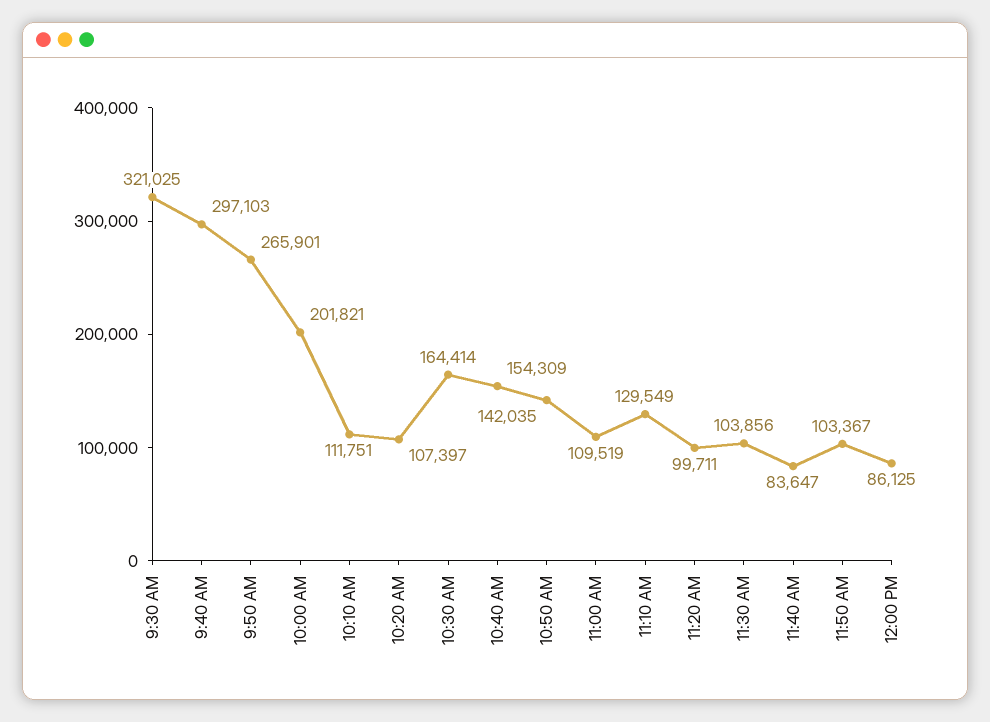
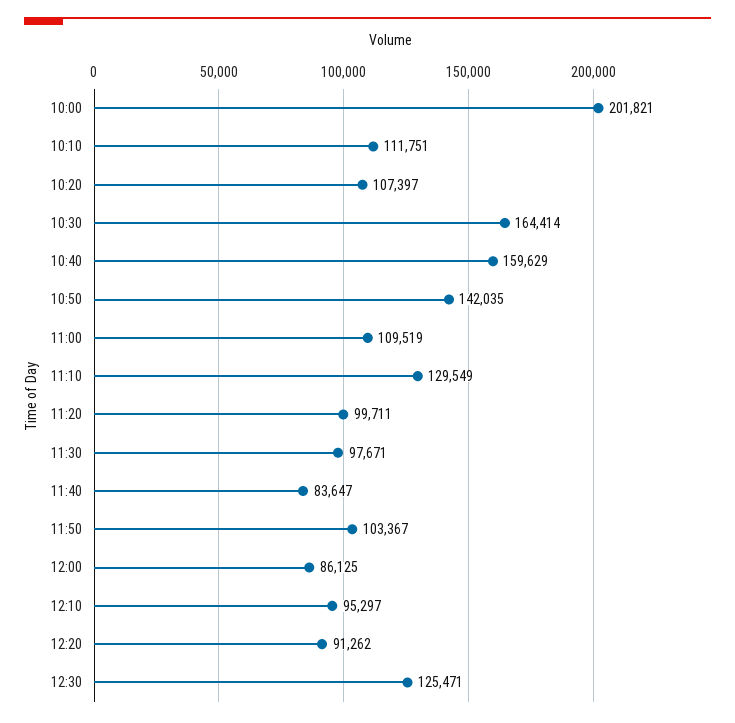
9:30 AM: 321025 -> none
9:40 AM: 297103 -> none
9:50 AM: 265901 -> none
10:40 AM: 154309 -> 159629
11:30 AM: 103856 -> 97671
12:10: none -> 95297
12:20: none -> 91262
12:30: none -> 125471

